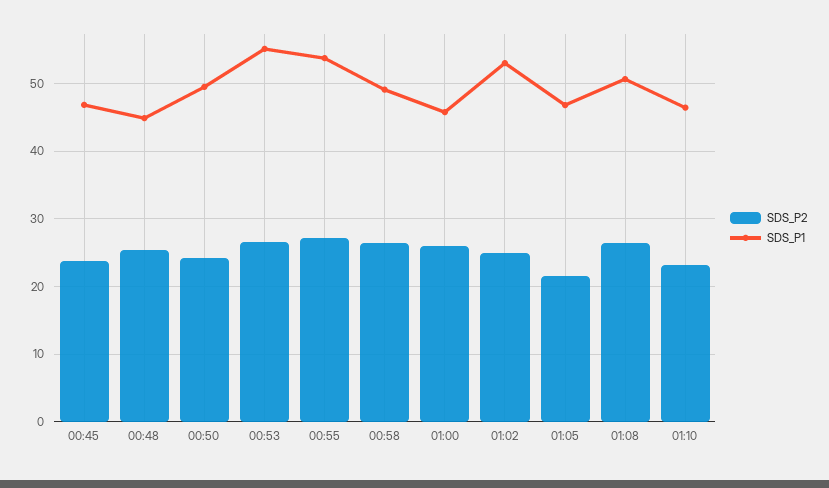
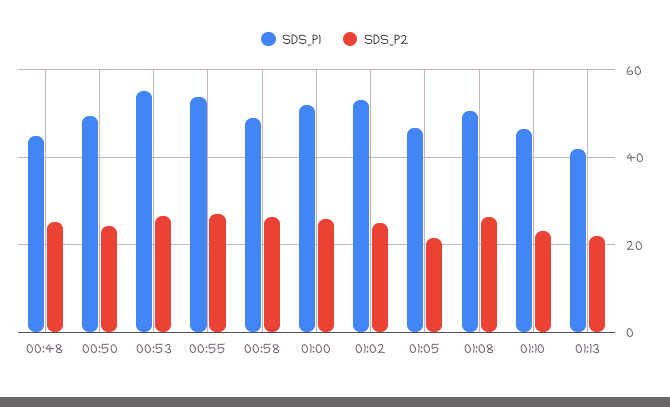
SDS_P2, 00:45: 24 -> none
SDS_P1, 00:45: 47 -> none
SDS_P1, 01:00: 46 -> 52
SDS_P1, 01:13: none -> 42
SDS_P2, 01:13: none -> 22

